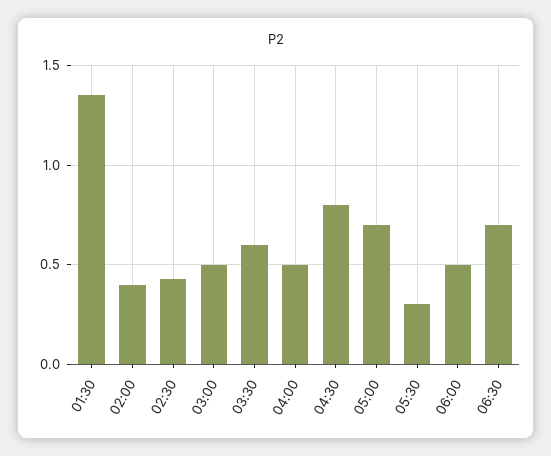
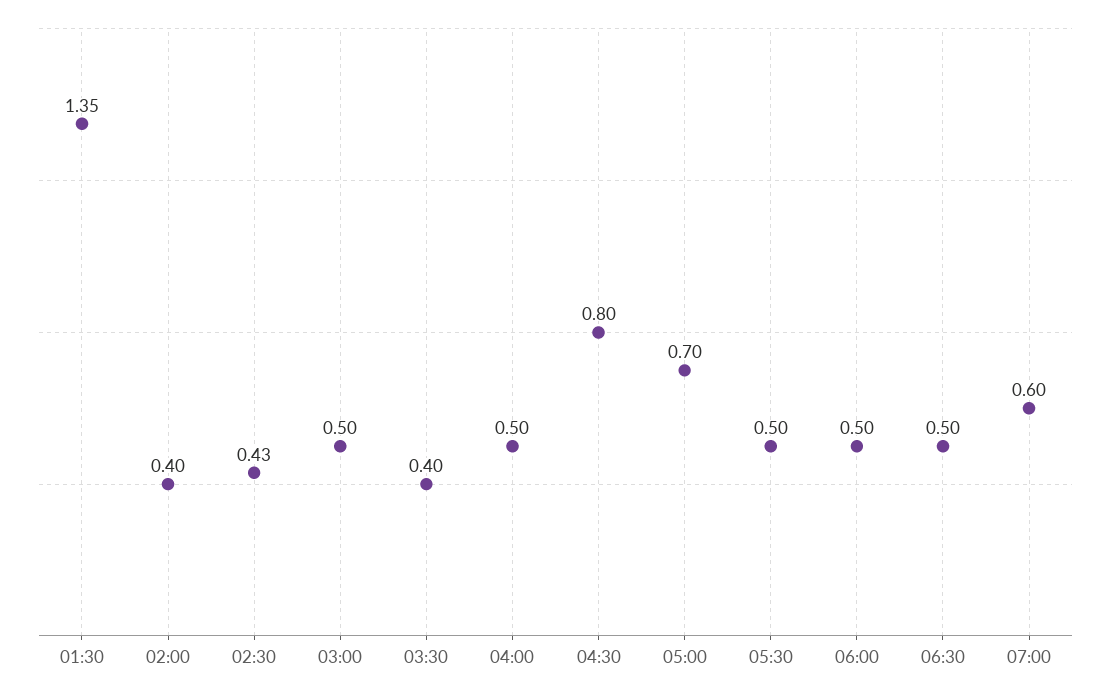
03:30: 0.6 -> 0.4
05:30: 0.3 -> 0.5
06:30: 0.7 -> 0.5
07:00: none -> 0.6

